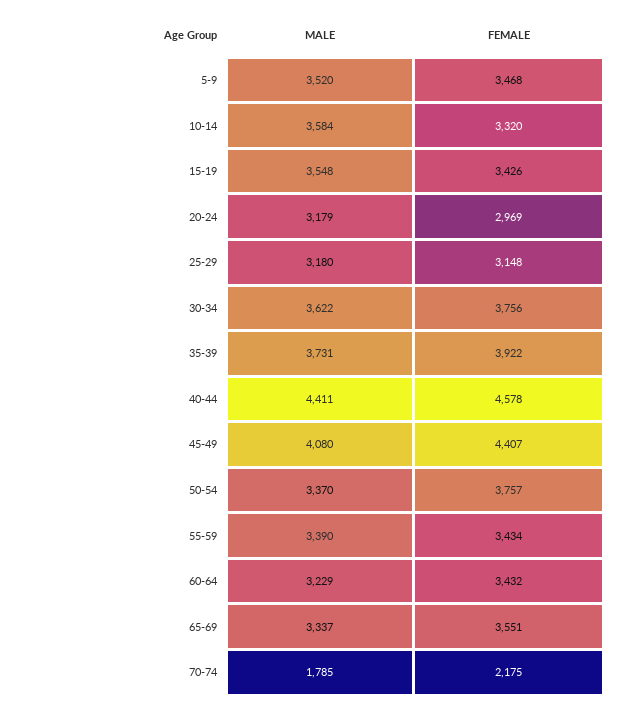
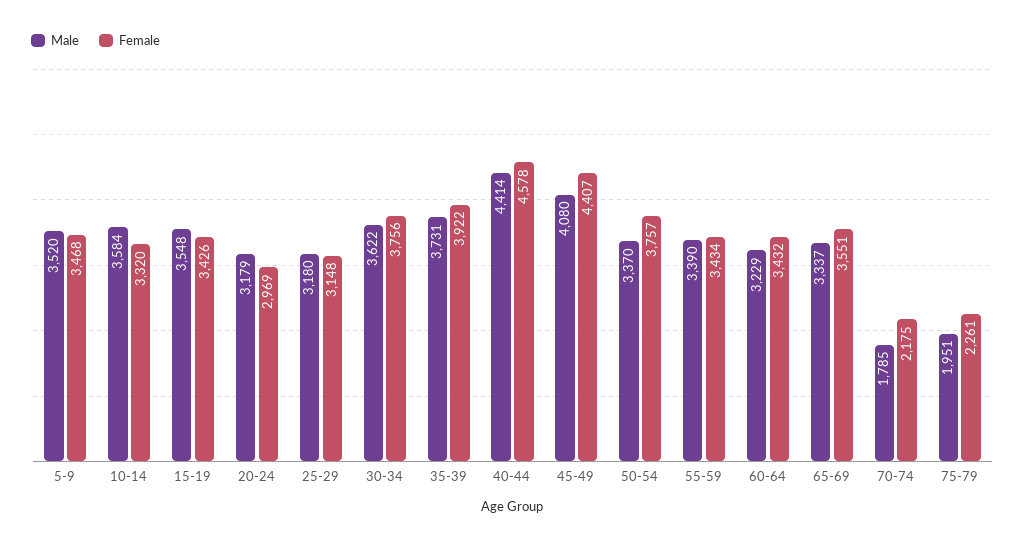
MALE, 40-44: 4411 -> 4414
MALE, 75-79: none -> 1951
FEMALE, 75-79: none -> 2261

